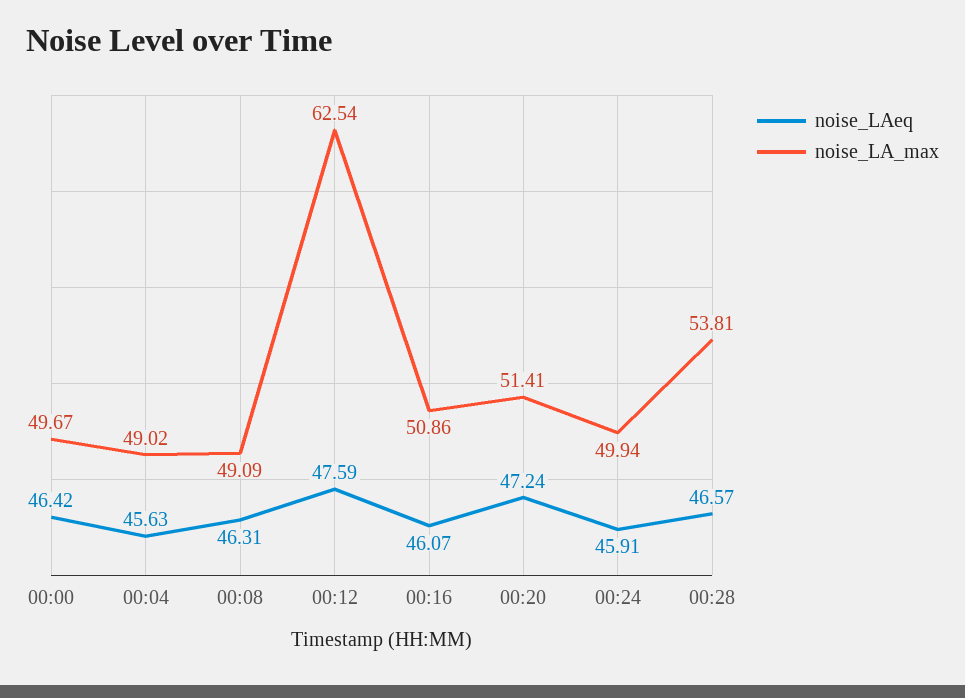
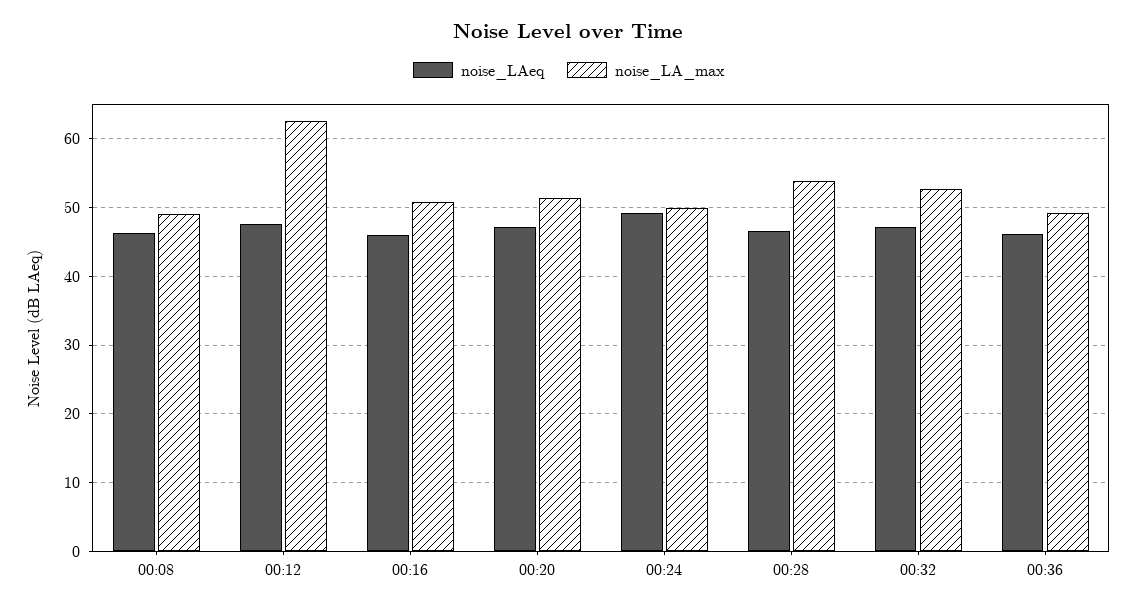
noise_LAeq, 00:00: 46.42 -> none
noise_LA_max, 00:00: 49.67 -> none
noise_LAeq, 00:04: 45.63 -> none
noise_LA_max, 00:04: 49.02 -> none
noise_LAeq, 00:24: 45.91 -> 49
noise_LAeq, 00:32: none -> 47
noise_LA_max, 00:32: none -> 53
noise_LAeq, 00:36: none -> 46
noise_LA_max, 00:36: none -> 49

